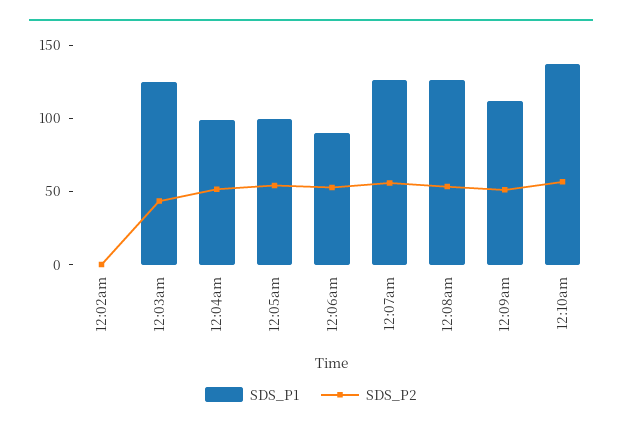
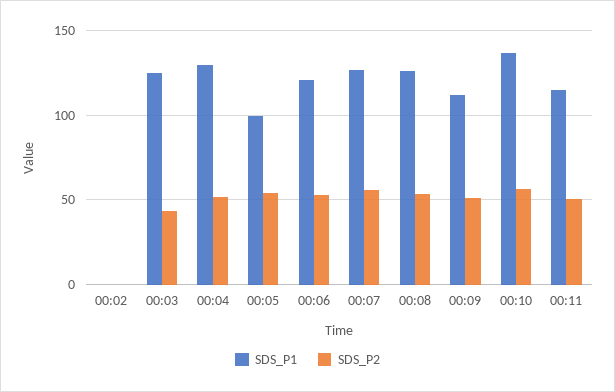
SDS_P1, 12:04am: 100 -> 130
SDS_P1, 12:06am: 90 -> 120
SDS_P1, 00:11: none -> 115
SDS_P2, 00:11: none -> 50

